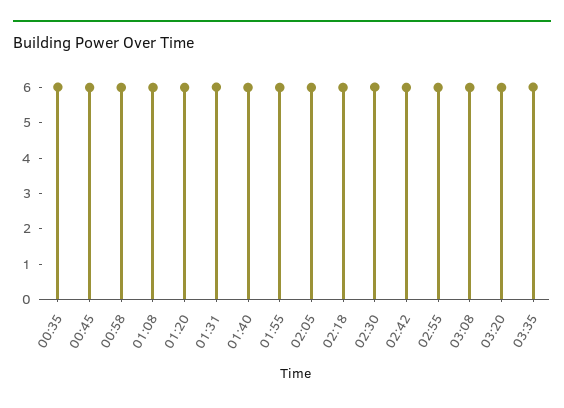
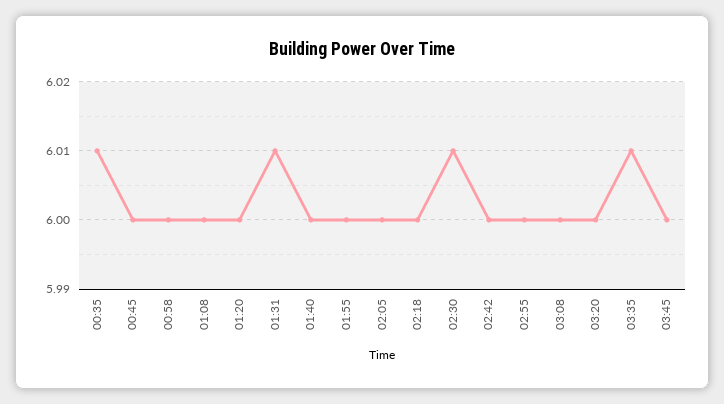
03:45: none -> 6

